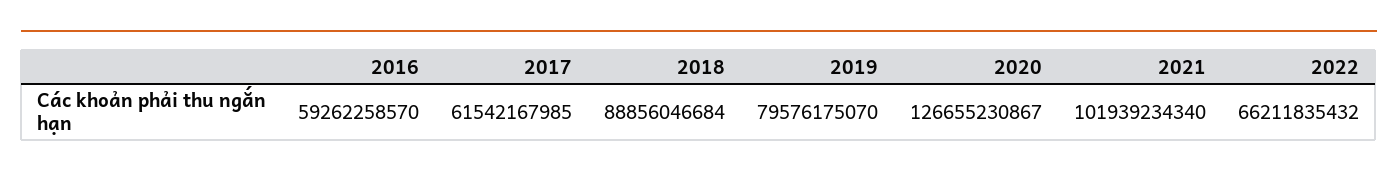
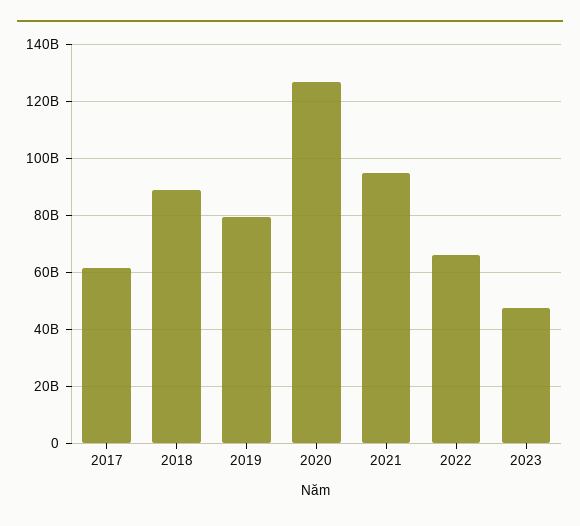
2016: 59262258570 -> none
2021: 101939234340 -> 95000000000
2023: none -> 47500000000

